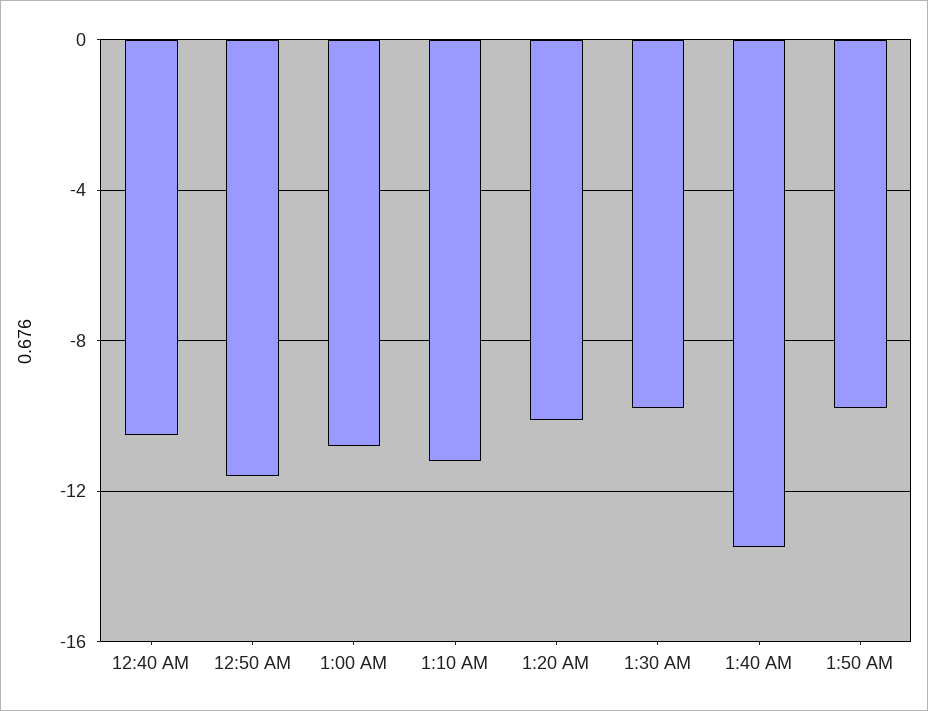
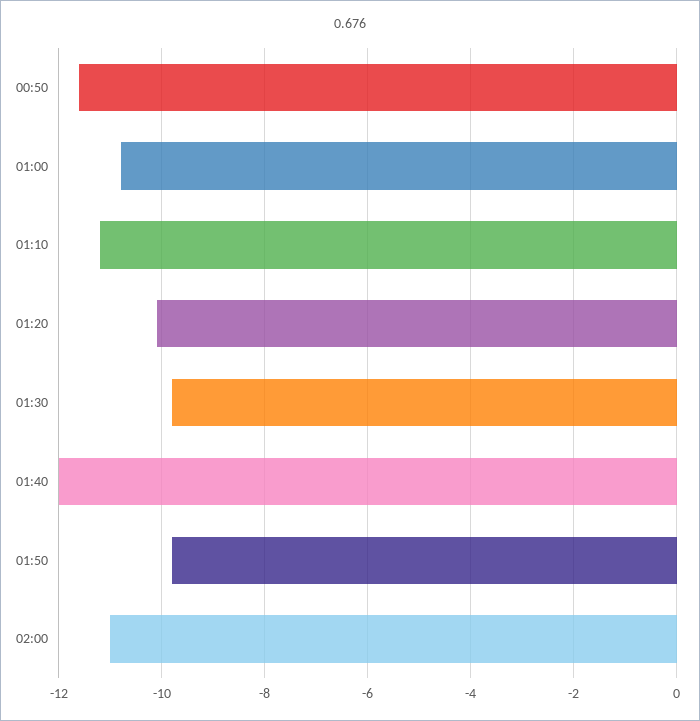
12:40 AM: -10.5 -> none
1:40 AM: -13.5 -> -12
02:00: none -> -11

